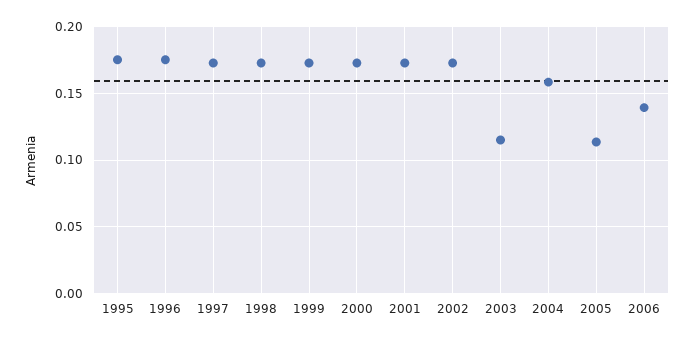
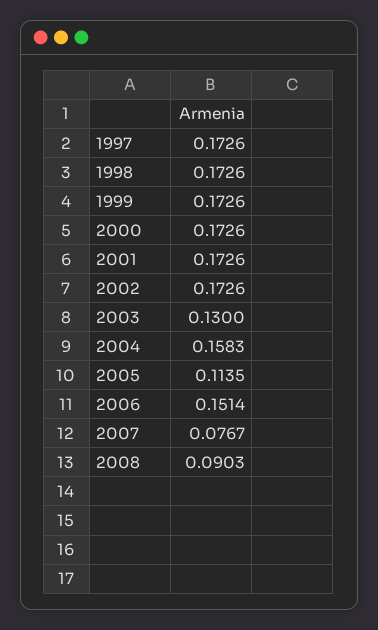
1995: 0.175 -> none
1996: 0.175 -> none
2003: 0.115 -> 0.13
2006: 0.14 -> 0.1514
2007: none -> 0.0767
2008: none -> 0.0903

